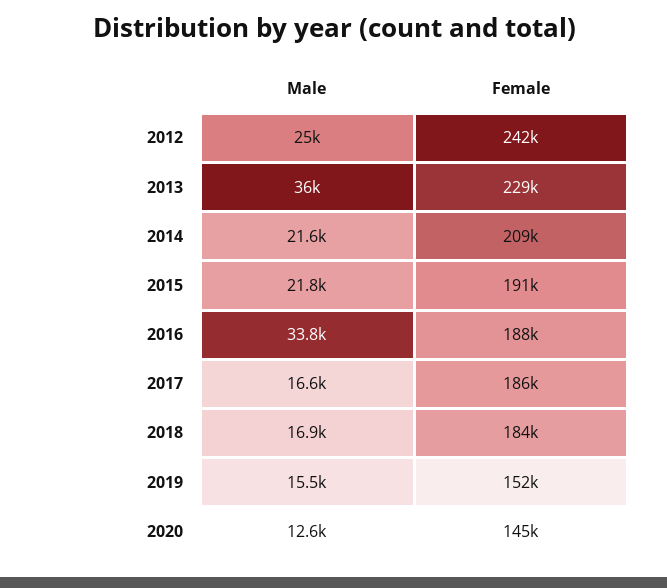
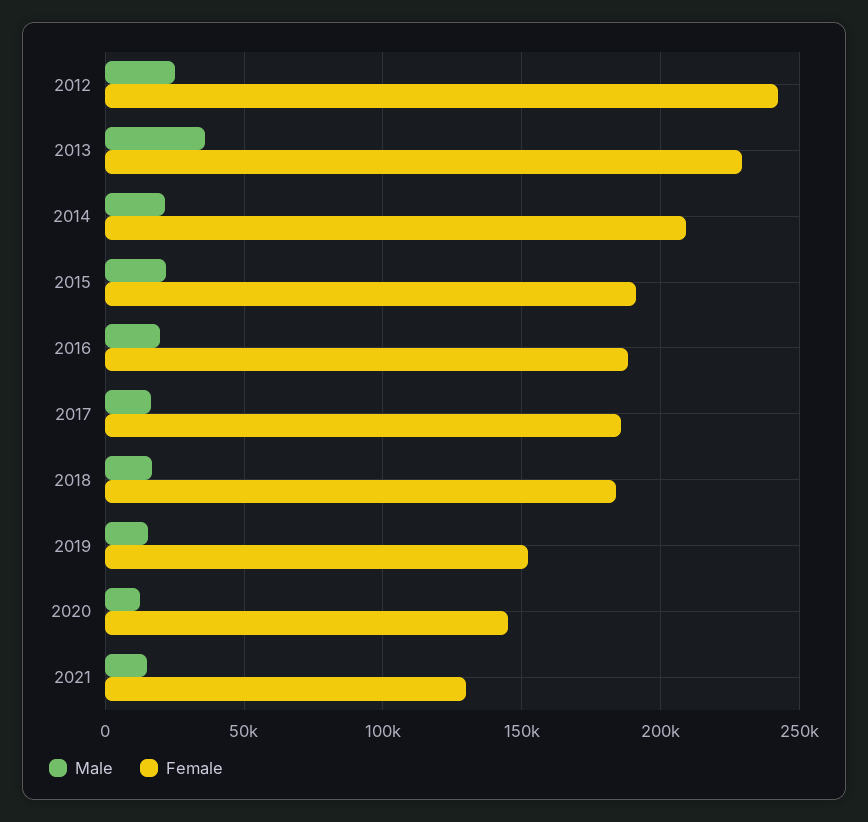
Male, 2016: 33800 -> 20000
Male, 2021: none -> 15000
Female, 2021: none -> 130000

